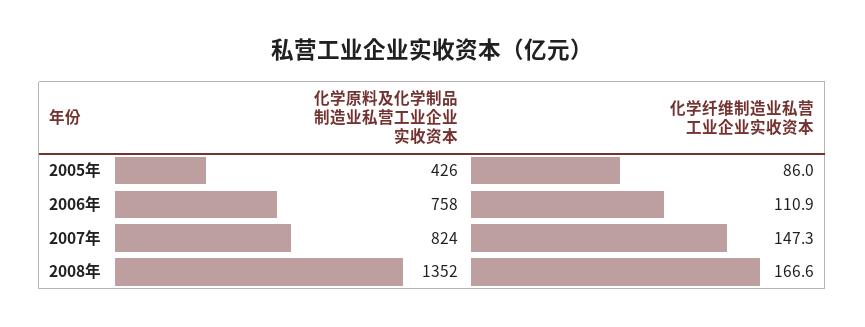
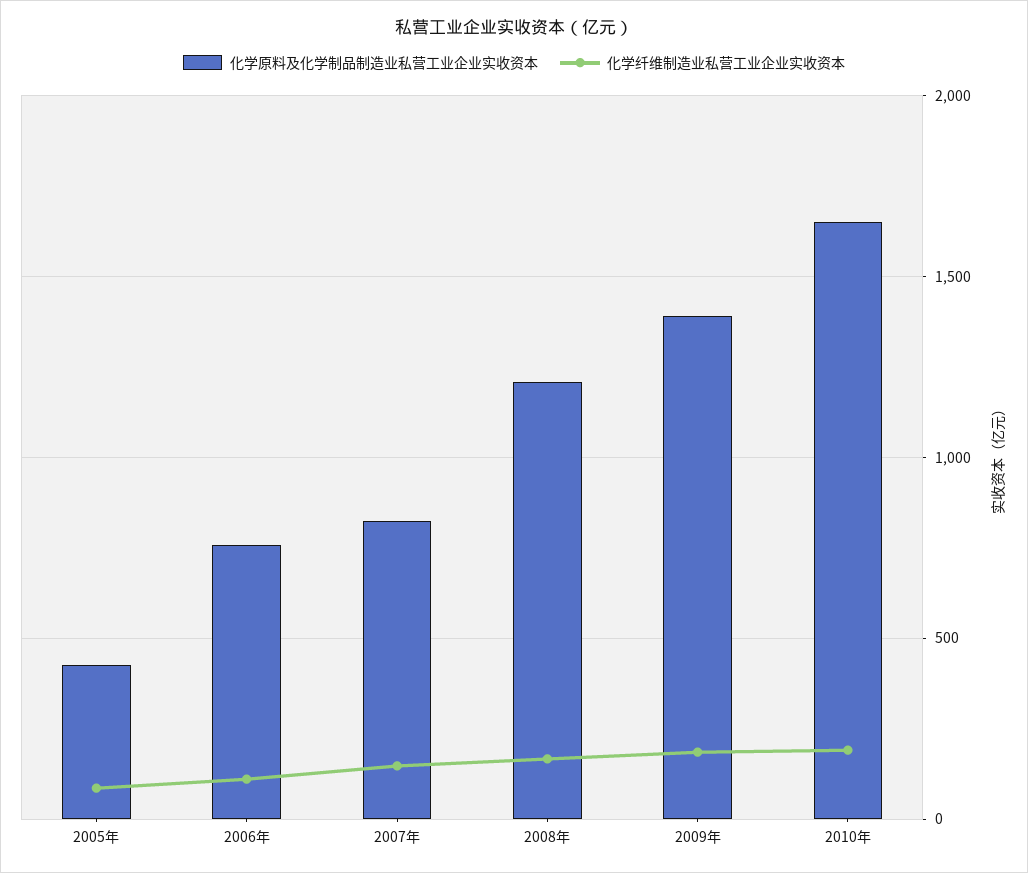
化学原料及化学制品制造业私营工业企业实收资本, 2008年: 1352 -> 1200
化学原料及化学制品制造业私营工业企业实收资本, 2009年: none -> 1400
化学纤维制造业私营工业企业实收资本, 2009年: none -> 200
化学原料及化学制品制造业私营工业企业实收资本, 2010年: none -> 1650
化学纤维制造业私营工业企业实收资本, 2010年: none -> 200

